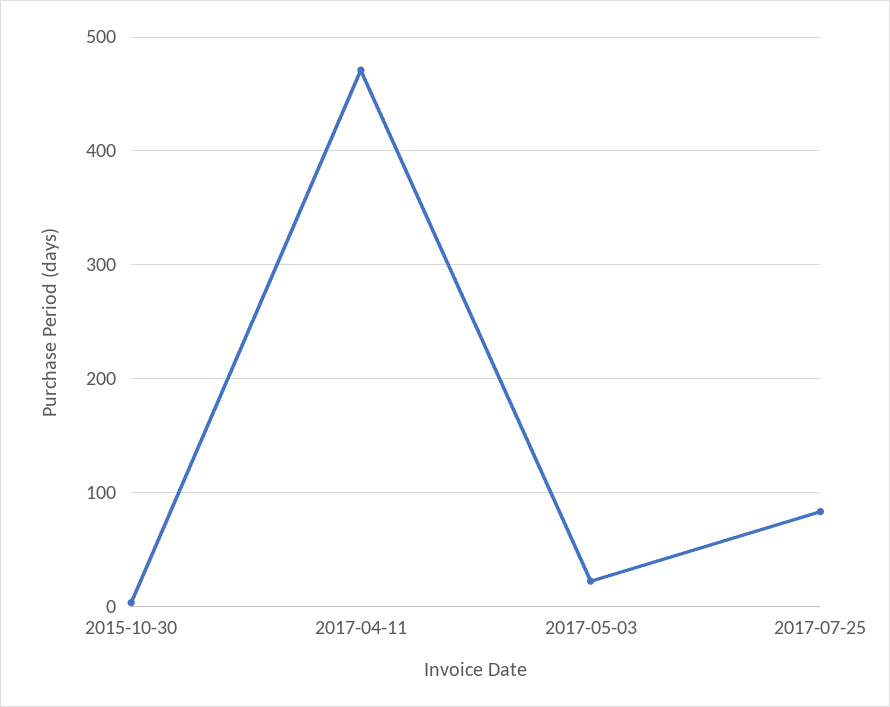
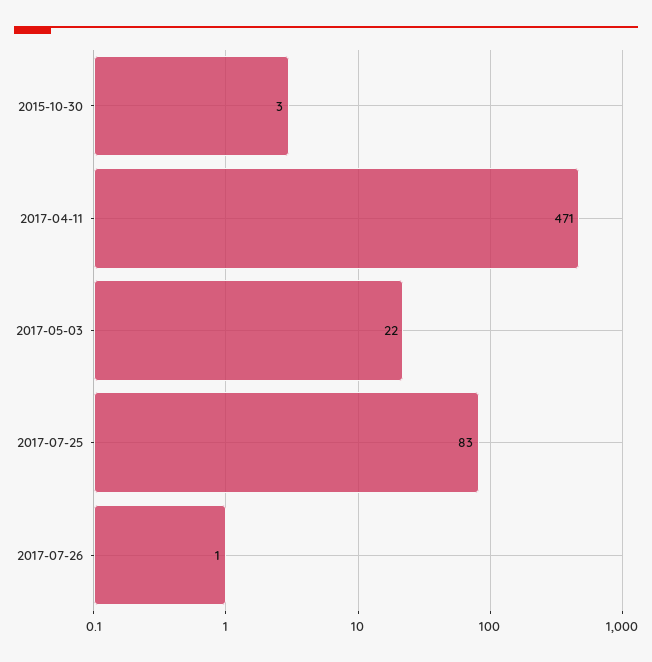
2017-07-26: none -> 1

